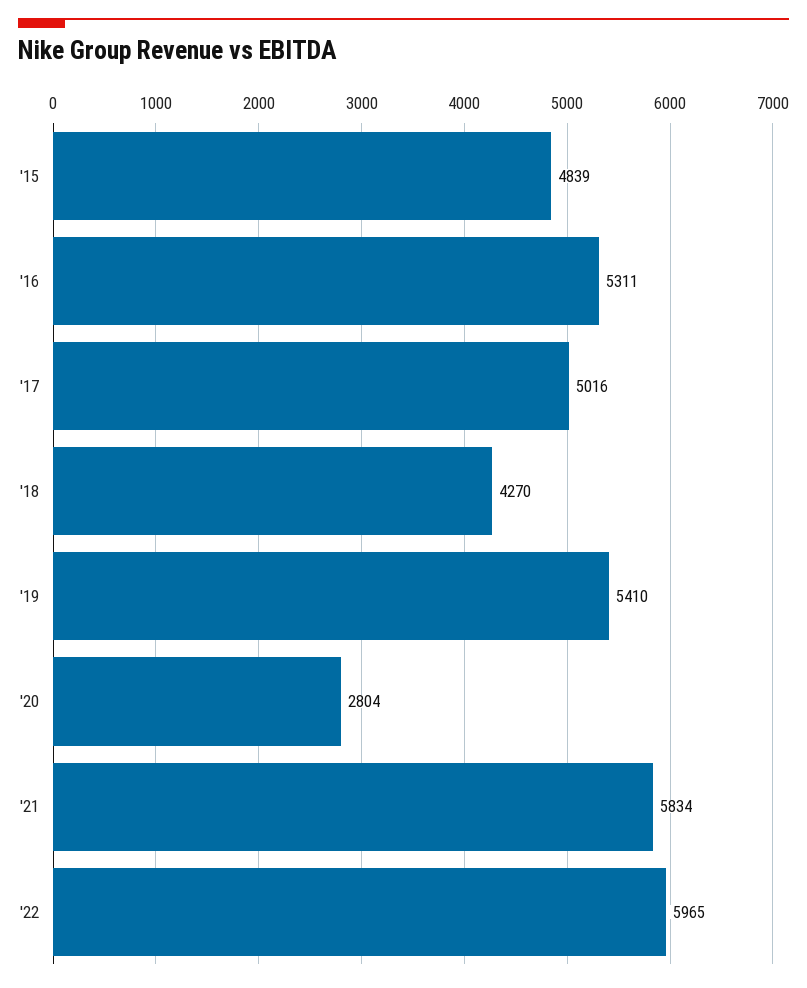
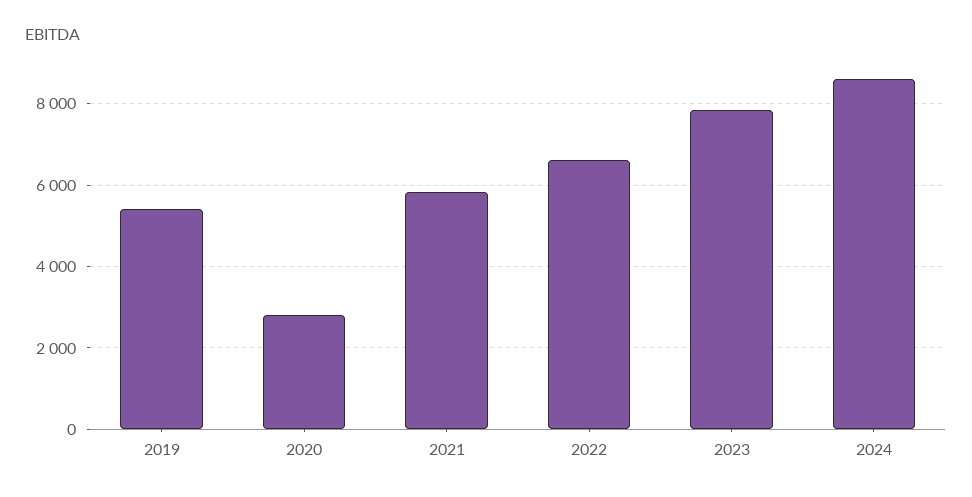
'15: 4839 -> none
'16: 5311 -> none
'17: 5016 -> none
'18: 4270 -> none
'22: 5965 -> 6600
2023: none -> 7800
2024: none -> 8600

